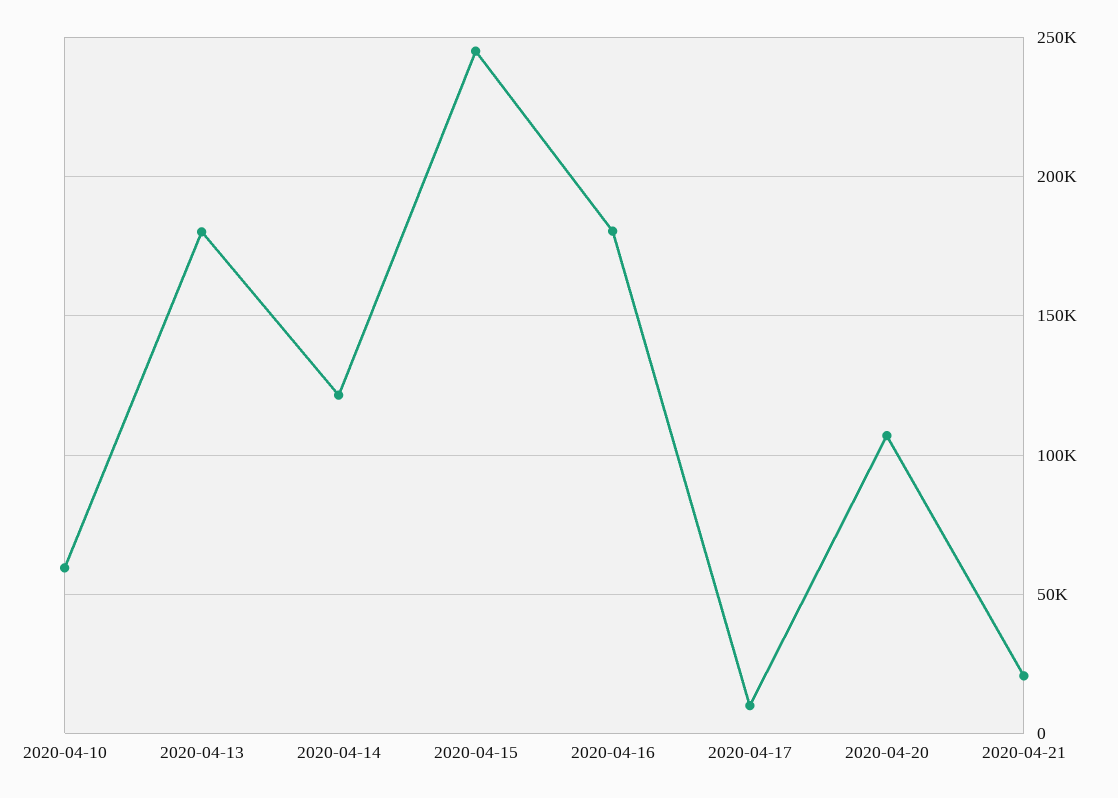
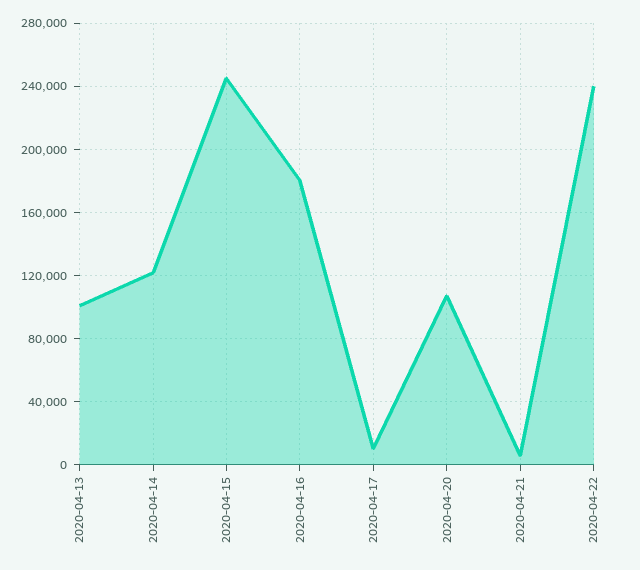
2020-04-10: 60000 -> none
2020-04-13: 180000 -> 100000
2020-04-21: 20000 -> 5000
2020-04-22: none -> 240000

